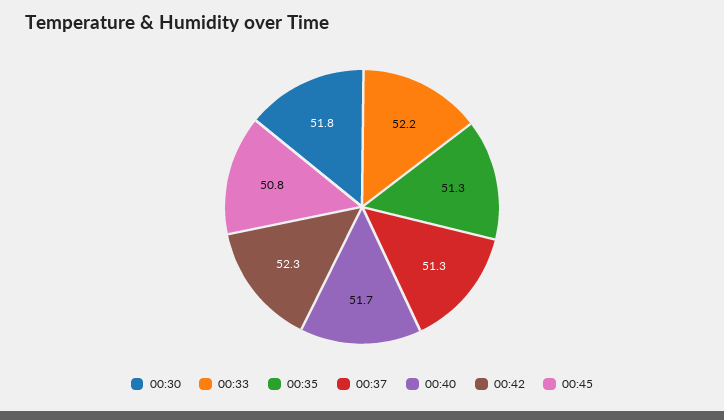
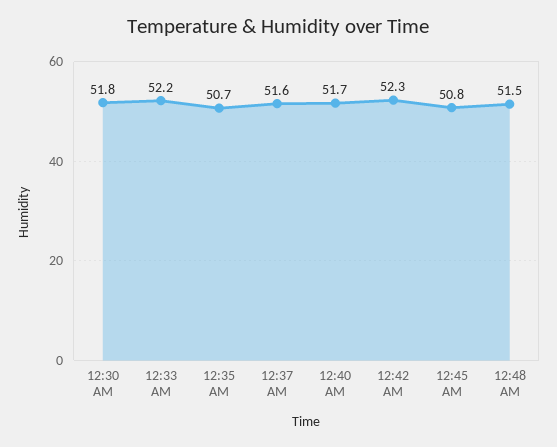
00:35: 51.3 -> 50.7
00:37: 51.3 -> 51.6
12:48 AM: none -> 51.5

